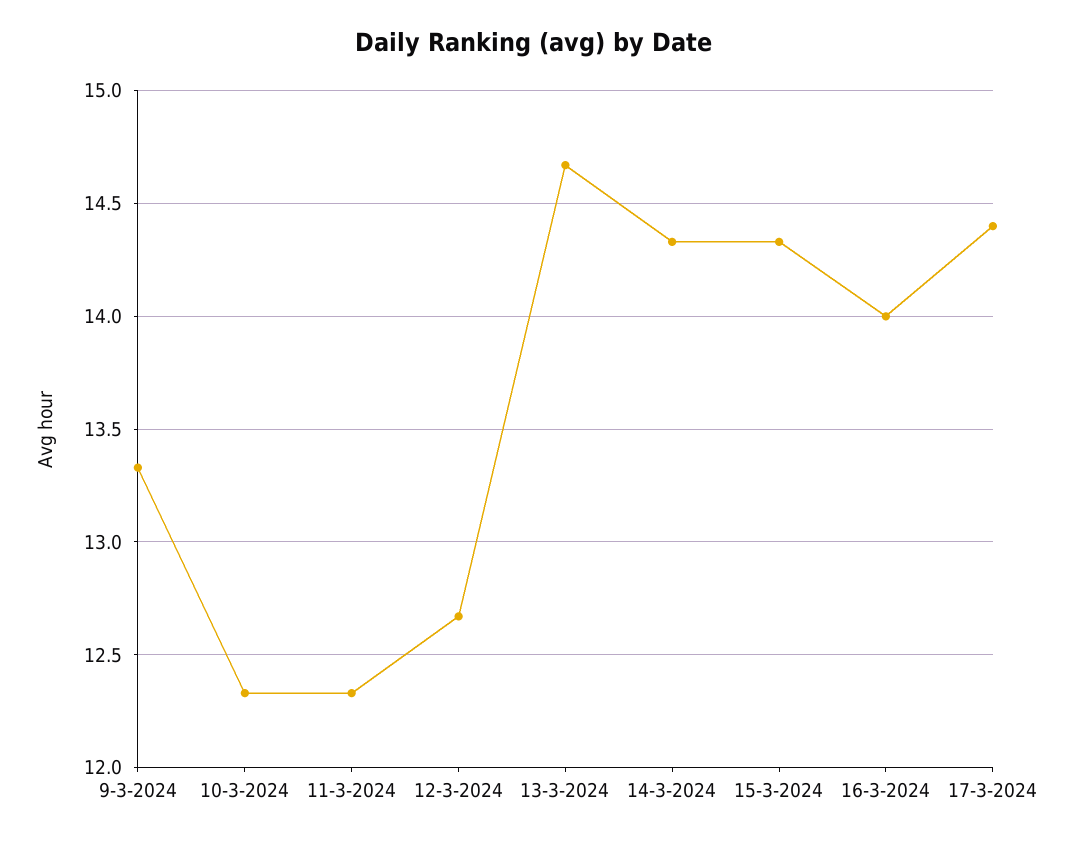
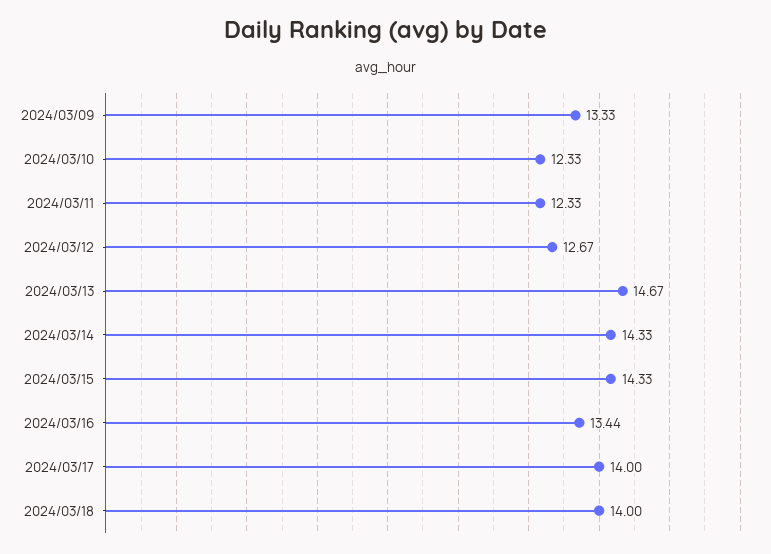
16-3-2024: 14 -> 13.44
17-3-2024: 14.4 -> 14
2024/03/18: none -> 14

